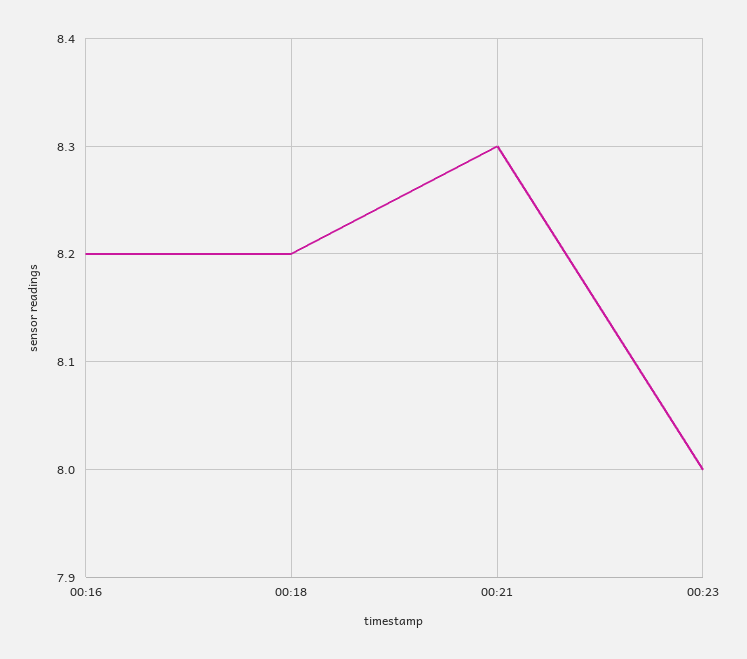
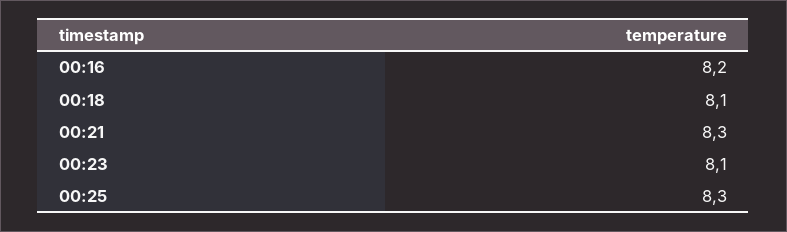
00:18: 8.2 -> 8.1
00:23: 8 -> 8.1
00:25: none -> 8.3

